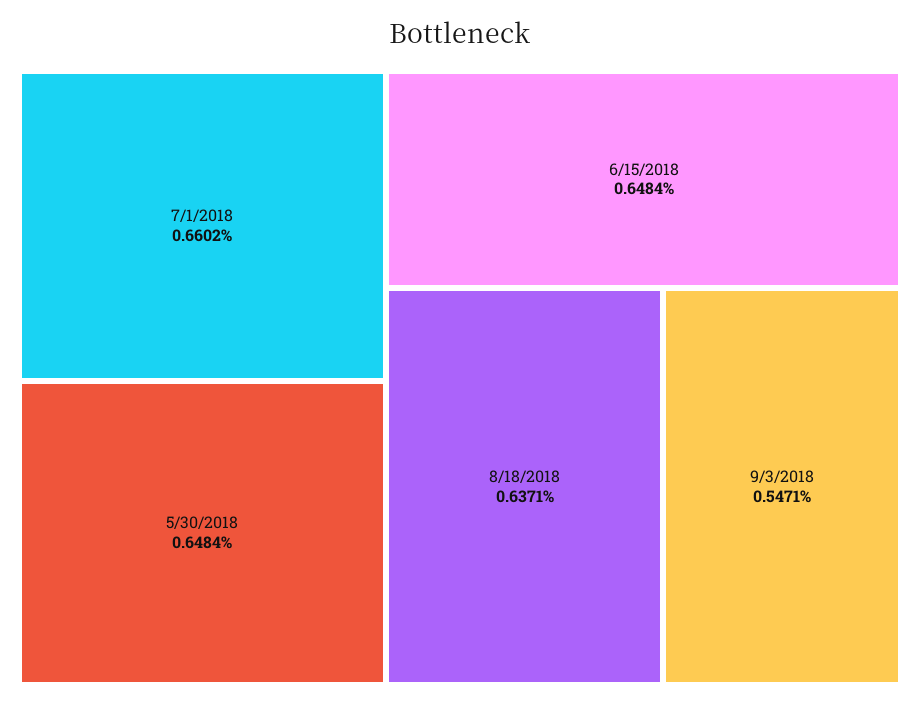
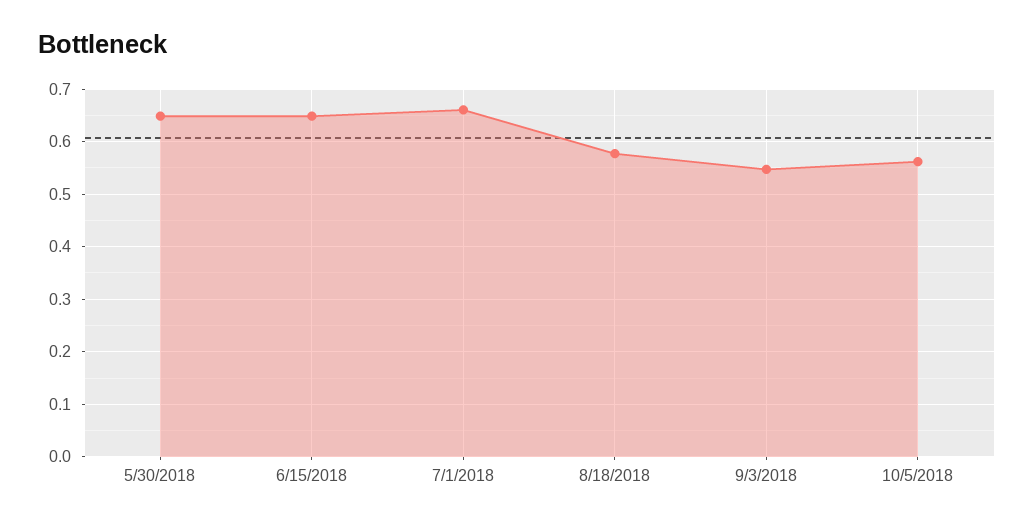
8/18/2018: 0.6371 -> 0.58
10/5/2018: none -> 0.56

